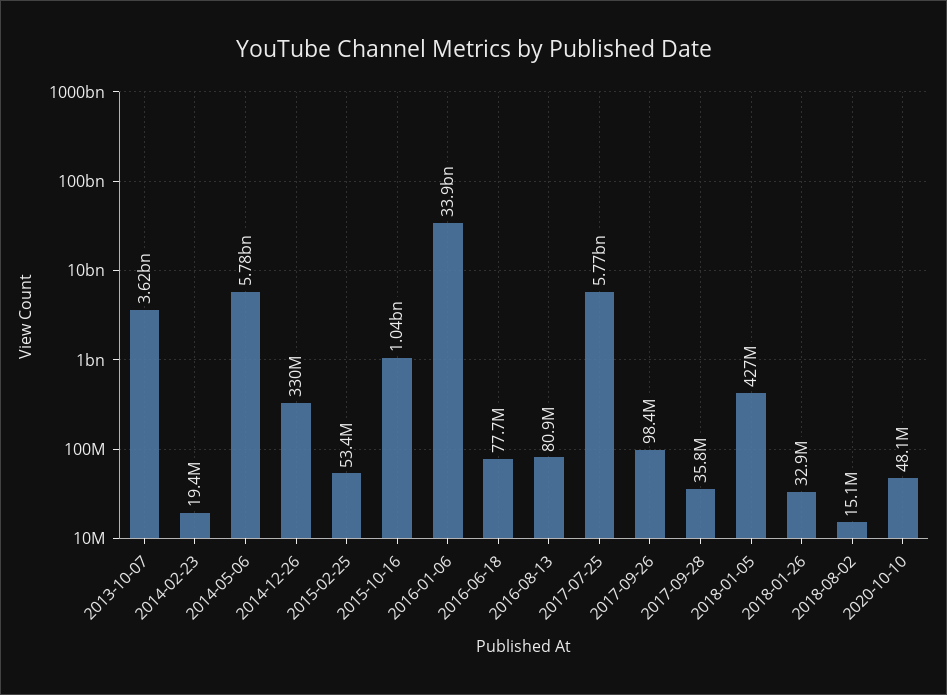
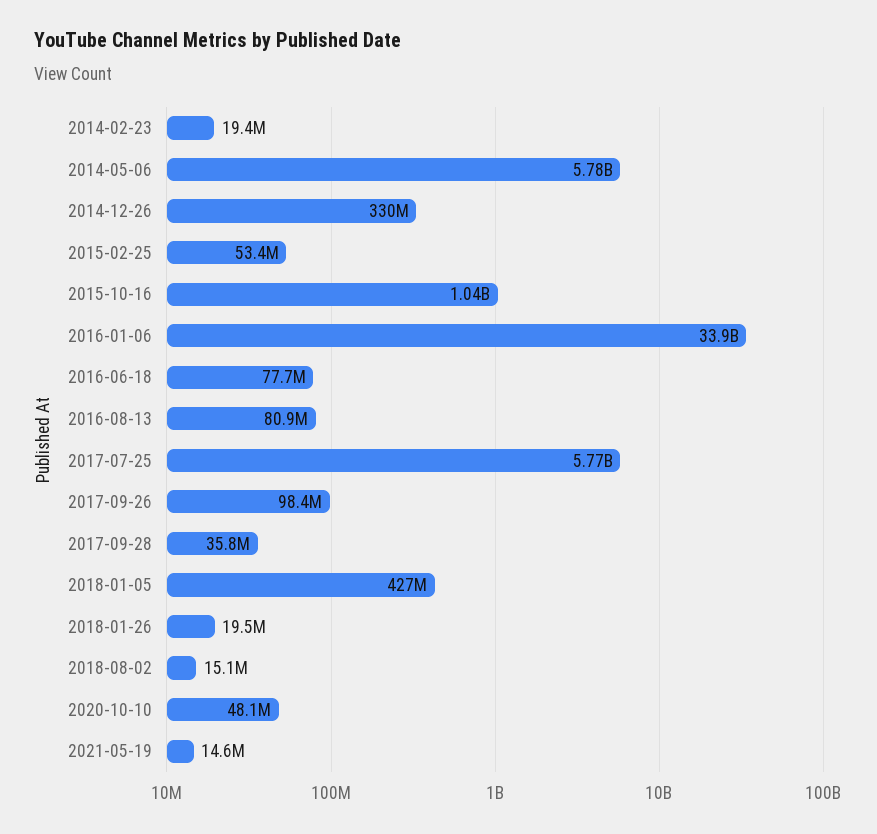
2013-10-07: 3620000000 -> none
2018-01-26: 32900000 -> 19500000
2021-05-19: none -> 14600000

